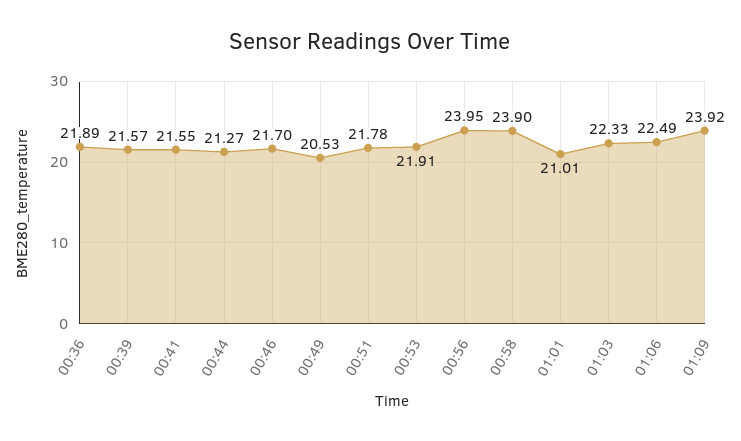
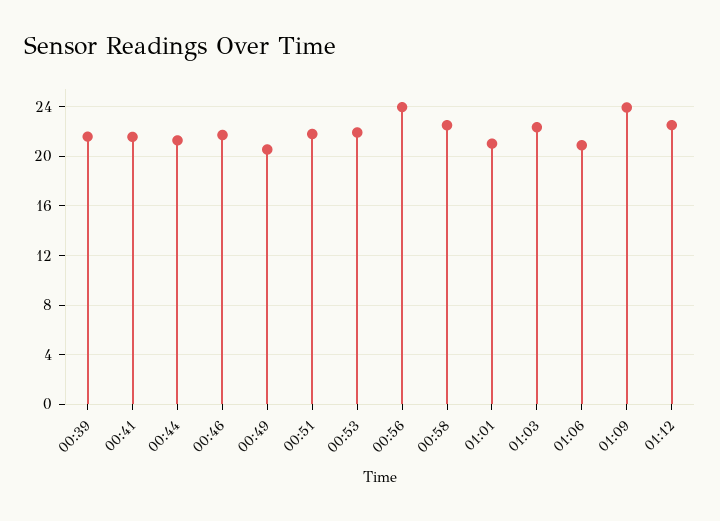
00:36: 21.89 -> none
00:58: 23.9 -> 22.5
01:06: 22.49 -> 21
01:12: none -> 22.5

